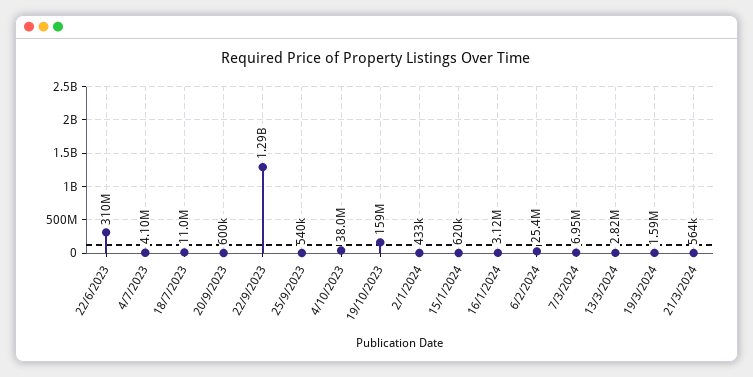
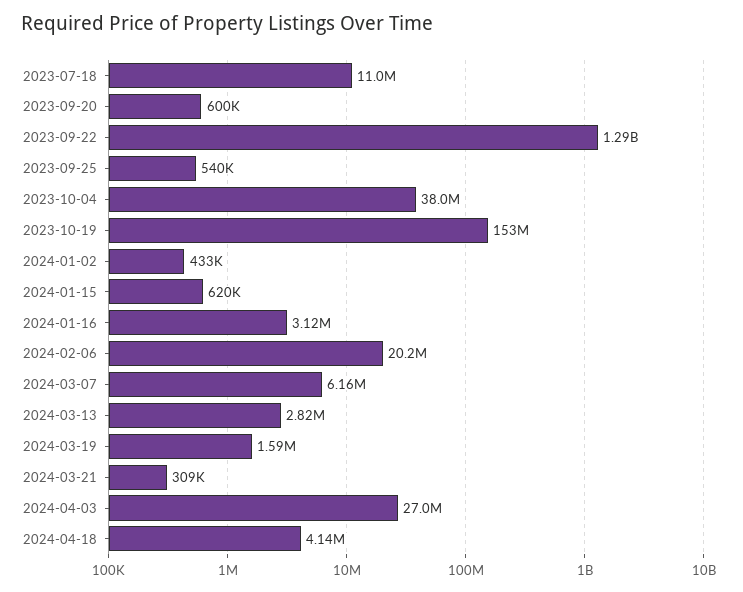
22/6/2023: 310000000 -> none
4/7/2023: 4100000 -> none
19/10/2023: 159000000 -> 153000000
6/2/2024: 25400000 -> 20200000
7/3/2024: 6950000 -> 6160000
21/3/2024: 564000 -> 309000
2024-04-03: none -> 27000000
2024-04-18: none -> 4140000

